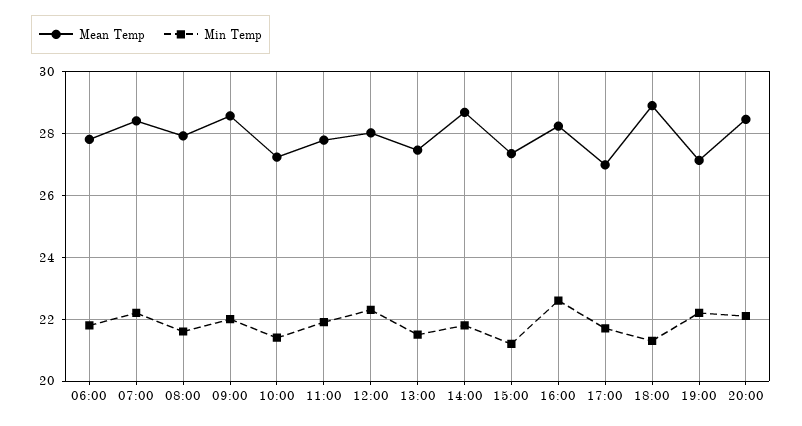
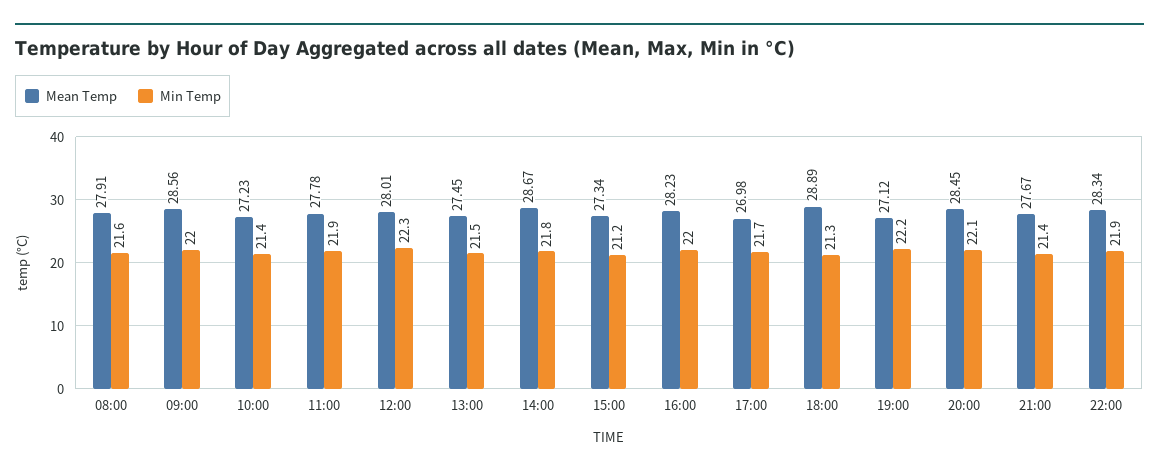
Mean Temp, 06:00: 27.8 -> none
Min Temp, 06:00: 21.8 -> none
Mean Temp, 07:00: 28.4 -> none
Min Temp, 07:00: 22.2 -> none
Min Temp, 16:00: 22.6 -> 22
Mean Temp, 21:00: none -> 27.67
Min Temp, 21:00: none -> 21.4
Mean Temp, 22:00: none -> 28.34
Min Temp, 22:00: none -> 21.9

